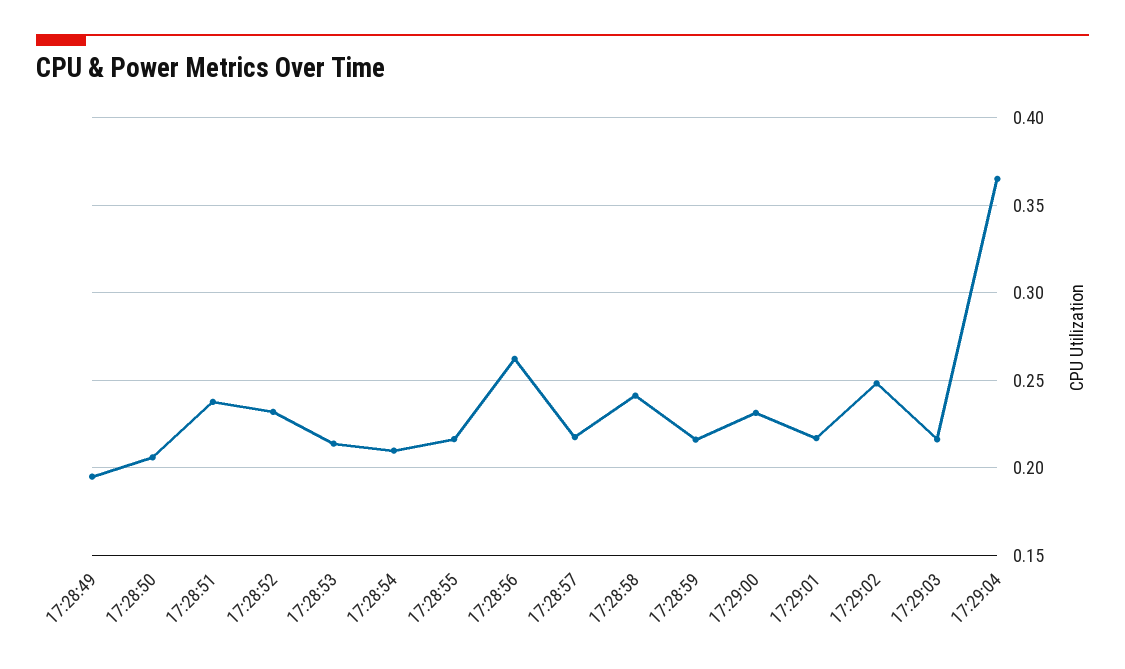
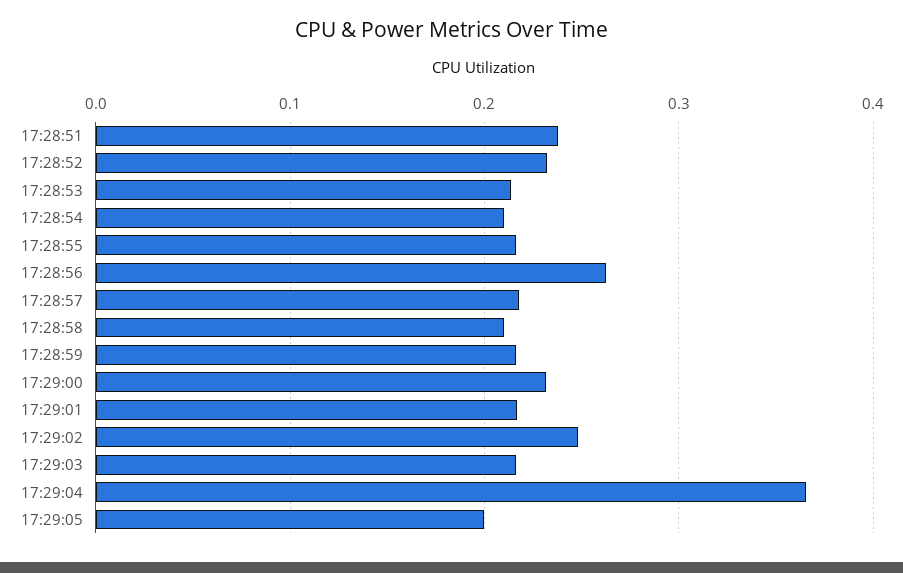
17:28:49: 0.195 -> none
17:28:50: 0.205 -> none
17:28:58: 0.24 -> 0.21
17:29:05: none -> 0.2

